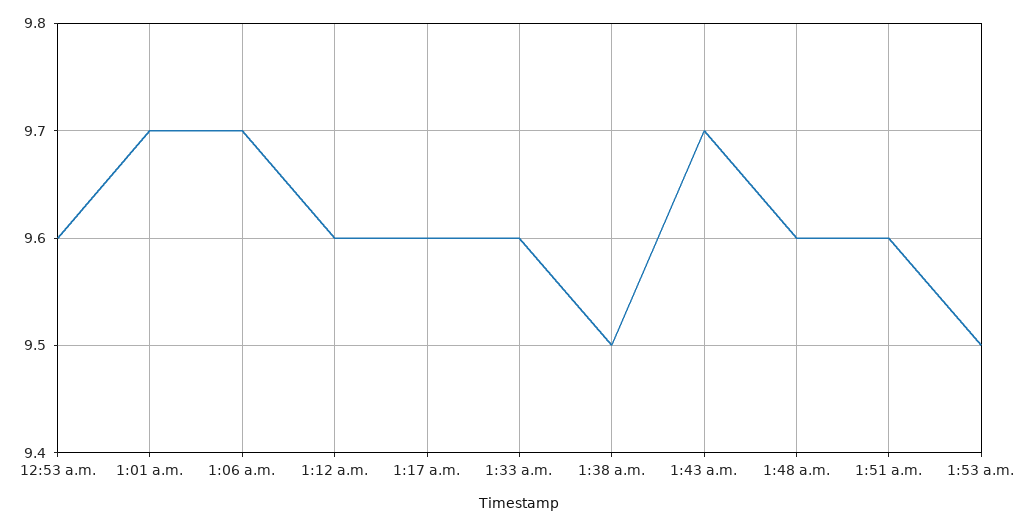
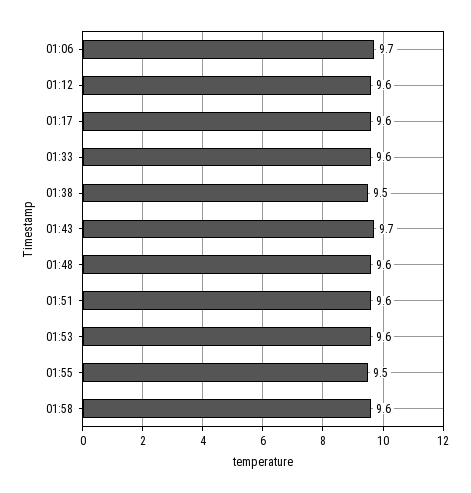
12:53 a.m.: 9.6 -> none
1:01 a.m.: 9.7 -> none
1:53 a.m.: 9.5 -> 9.6
01:55: none -> 9.5
01:58: none -> 9.6

